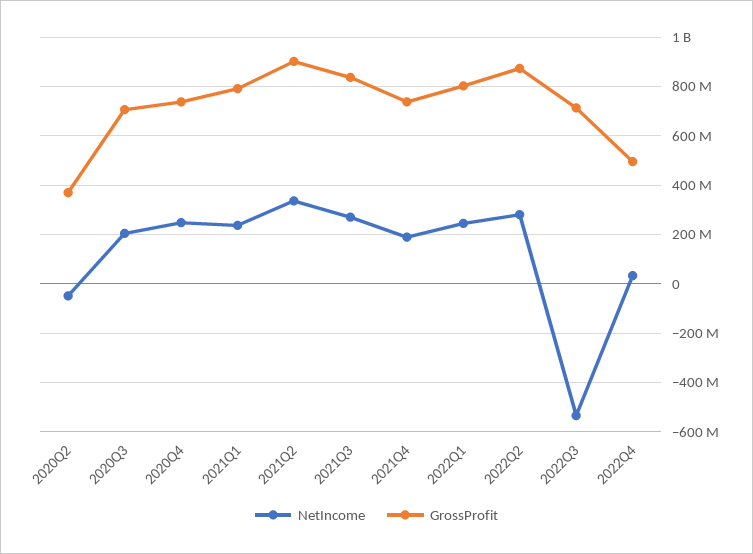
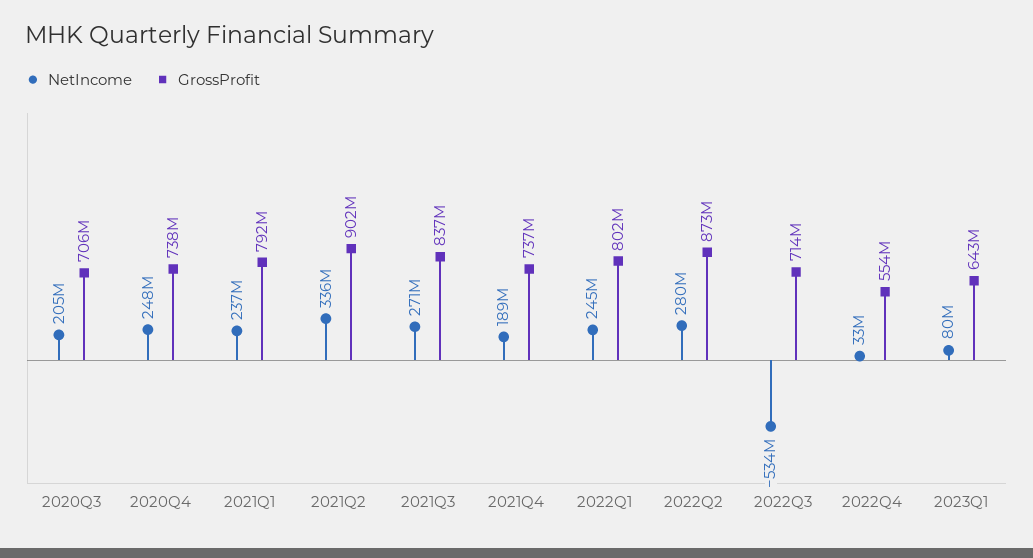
NetIncome, 2020Q2: -50000000 -> none
GrossProfit, 2020Q2: 375000000 -> none
GrossProfit, 2022Q4: 500000000 -> 554000000
NetIncome, 2023Q1: none -> 80000000
GrossProfit, 2023Q1: none -> 643000000

